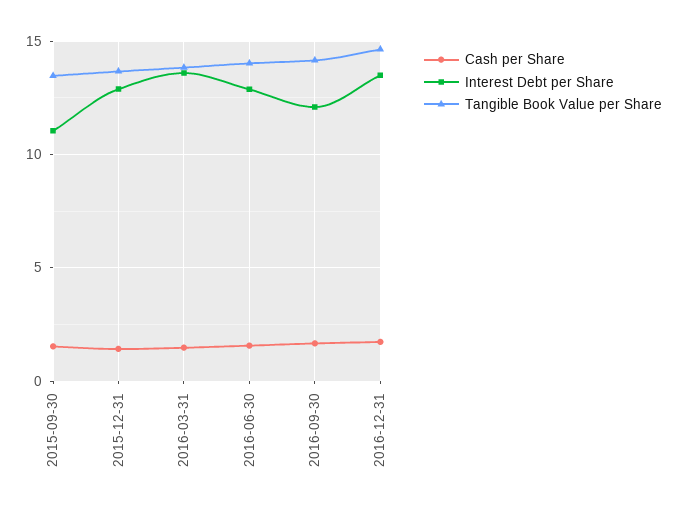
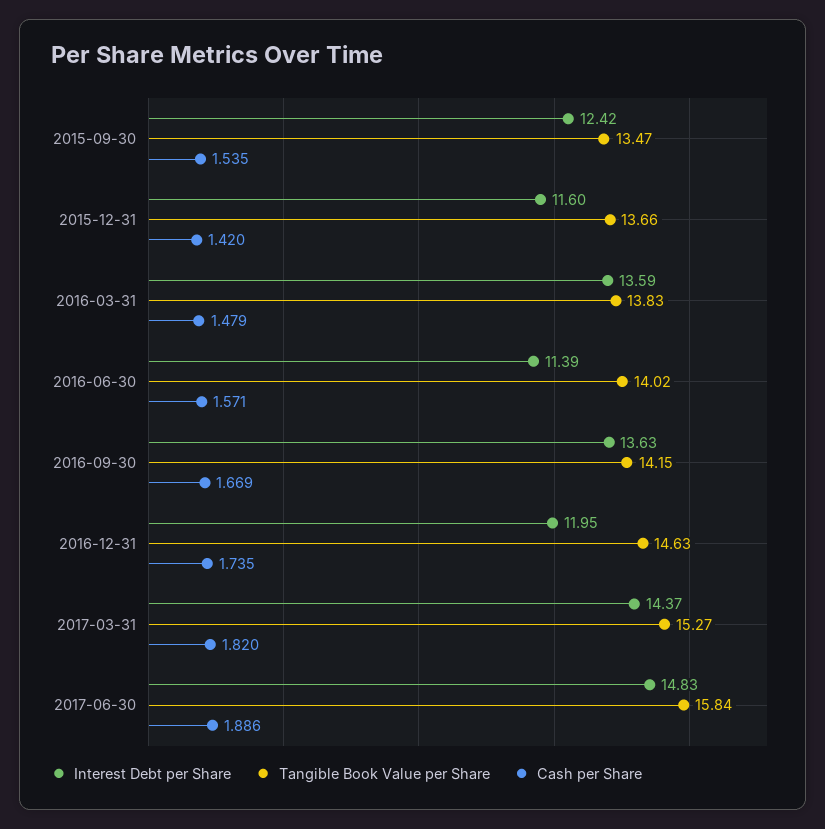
Interest Debt per Share, 2015-09-30: 11 -> 12.42
Interest Debt per Share, 2015-12-31: 13 -> 11.6
Interest Debt per Share, 2016-06-30: 13 -> 11.39
Interest Debt per Share, 2016-09-30: 12 -> 13.63
Interest Debt per Share, 2016-12-31: 13.5 -> 11.95
Interest Debt per Share, 2017-03-31: none -> 14.37
Tangible Book Value per Share, 2017-03-31: none -> 15.27
Cash per Share, 2017-03-31: none -> 1.82
Interest Debt per Share, 2017-06-30: none -> 14.83
Tangible Book Value per Share, 2017-06-30: none -> 15.84
Cash per Share, 2017-06-30: none -> 1.886

